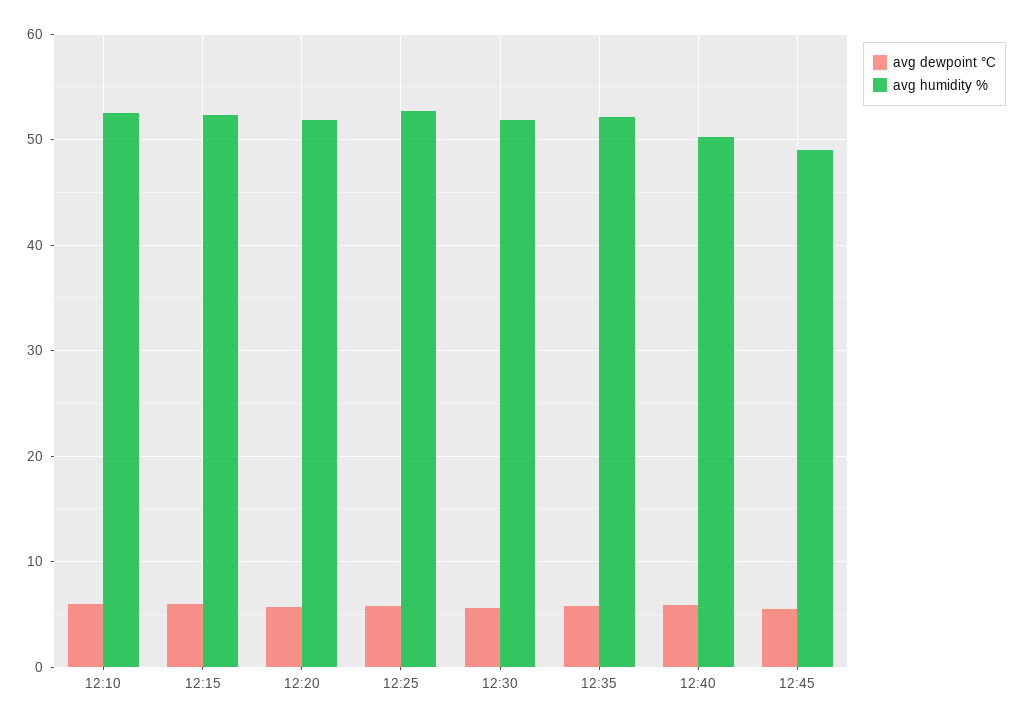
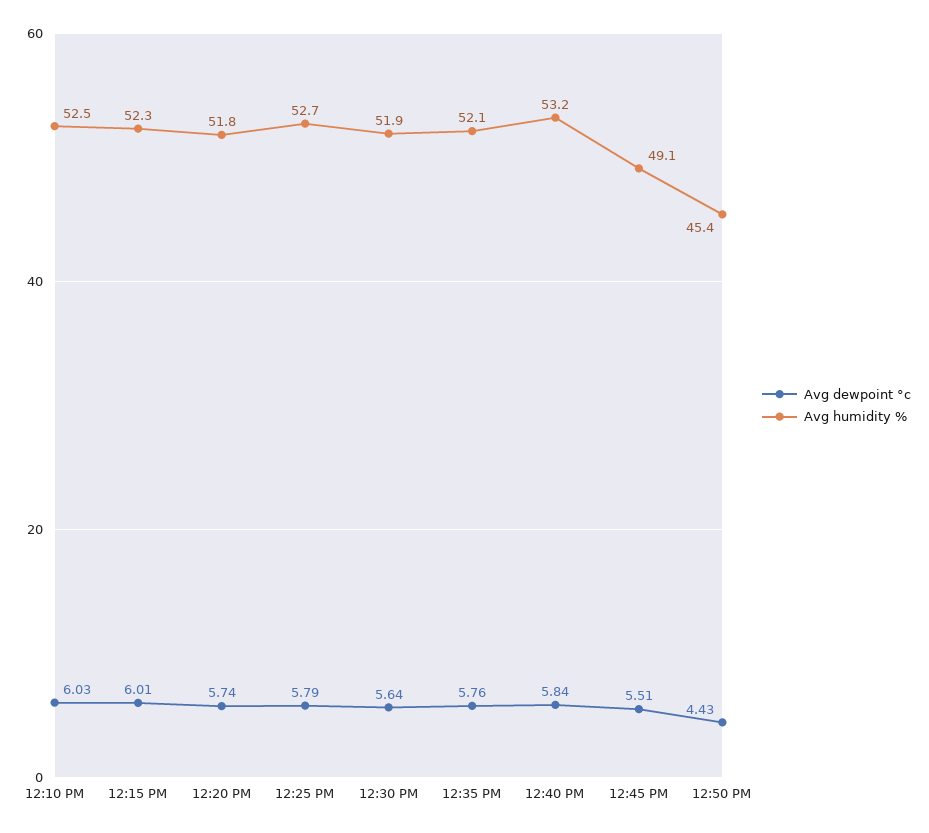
avg humidity %, 12:40: 50 -> 53.2
avg dewpoint °C, 12:50 PM: none -> 4.43
avg humidity %, 12:50 PM: none -> 45.4

